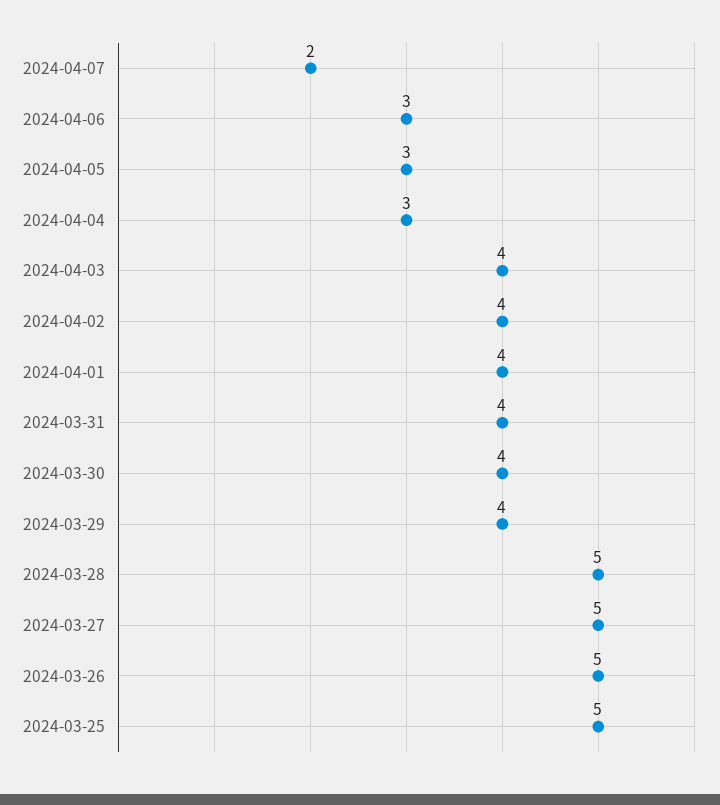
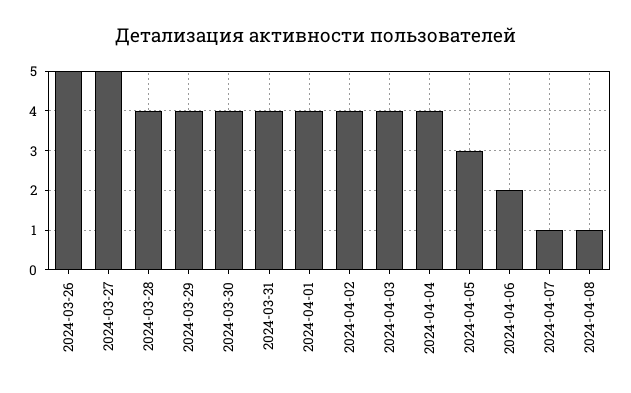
2024-04-07: 2 -> 1
2024-04-06: 3 -> 2
2024-04-04: 3 -> 4
2024-03-28: 5 -> 4
2024-03-25: 5 -> none
2024-04-08: none -> 1

